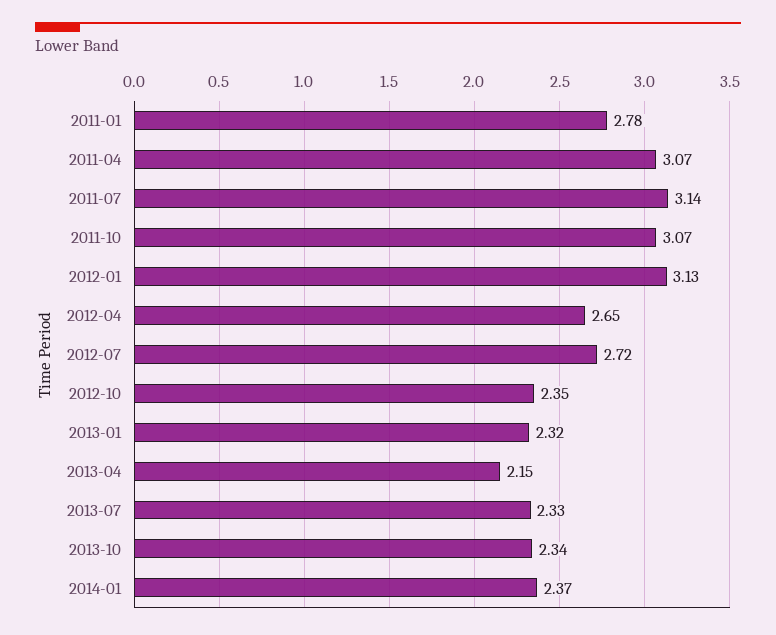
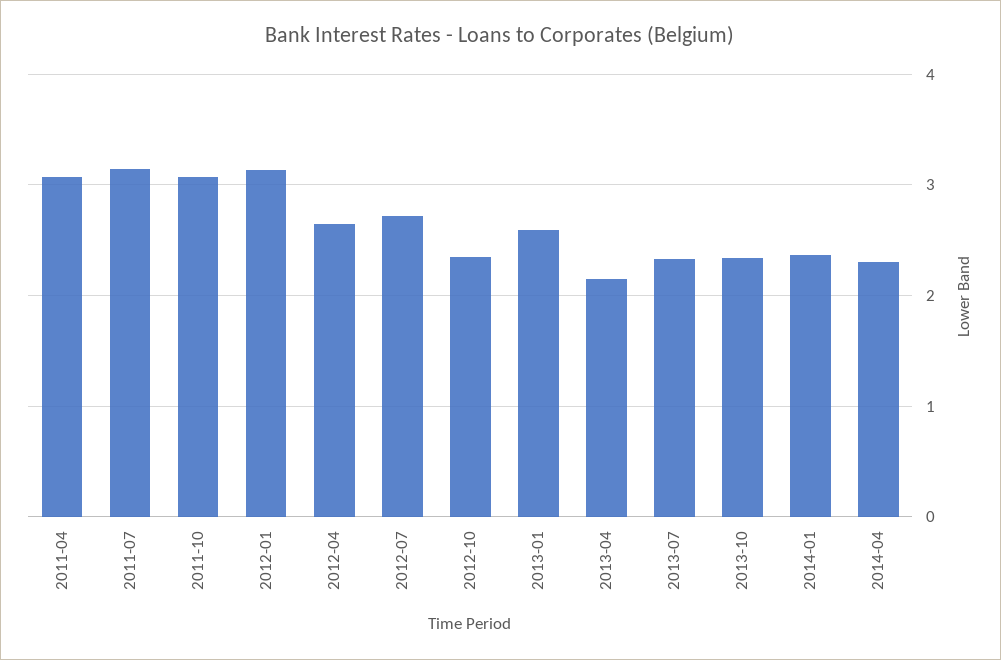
2011-01: 2.78 -> none
2013-01: 2.32 -> 2.6
2014-04: none -> 2.3

